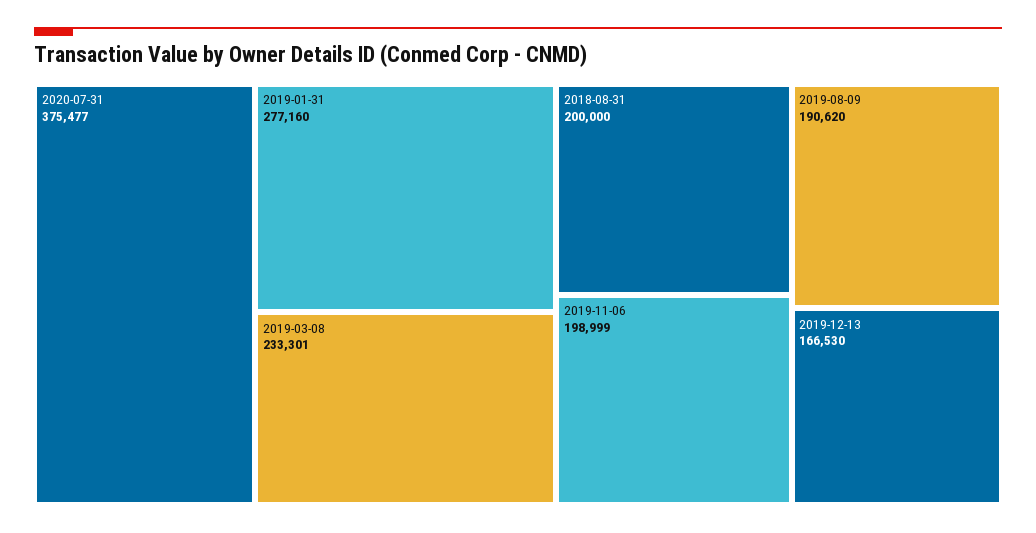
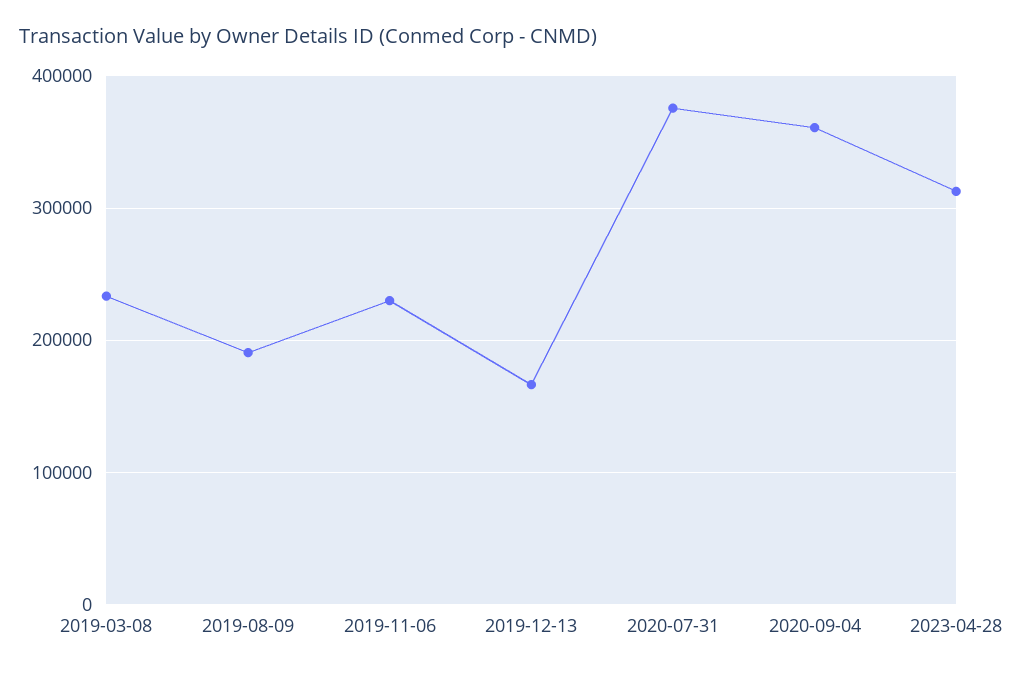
2019-01-31: 277160 -> none
2018-08-31: 200000 -> none
2019-11-06: 198999 -> 230000
2020-09-04: none -> 360000
2023-04-28: none -> 310000

